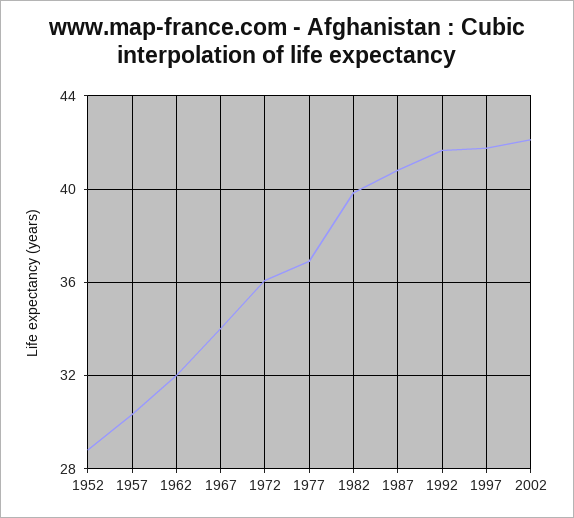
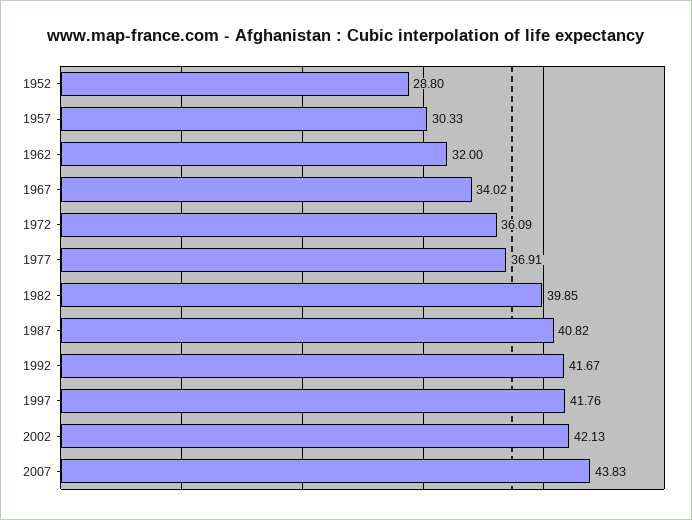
2007: none -> 43.83

